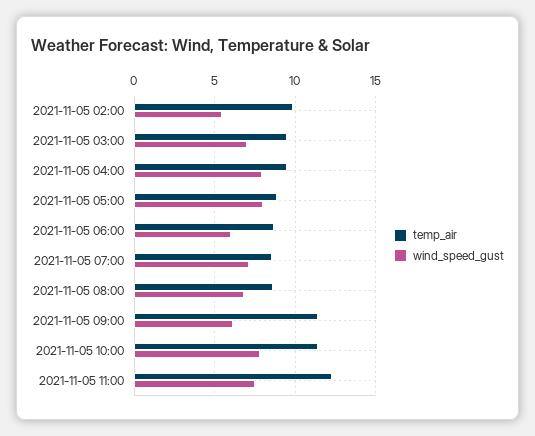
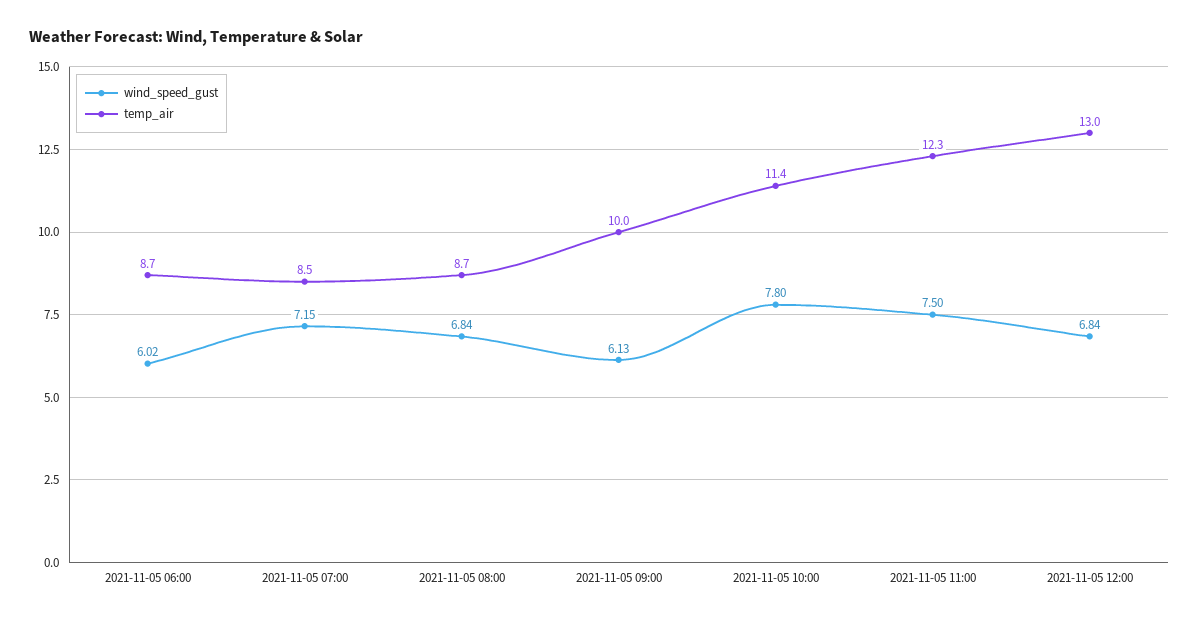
temp_air, 2021-11-05 02:00: 10 -> none
wind_speed_gust, 2021-11-05 02:00: 5.5 -> none
temp_air, 2021-11-05 03:00: 9.5 -> none
wind_speed_gust, 2021-11-05 03:00: 7 -> none
temp_air, 2021-11-05 04:00: 9.5 -> none
wind_speed_gust, 2021-11-05 04:00: 8 -> none
temp_air, 2021-11-05 05:00: 9 -> none
wind_speed_gust, 2021-11-05 05:00: 8 -> none
temp_air, 2021-11-05 09:00: 11.5 -> 10
wind_speed_gust, 2021-11-05 12:00: none -> 6.84
temp_air, 2021-11-05 12:00: none -> 13

